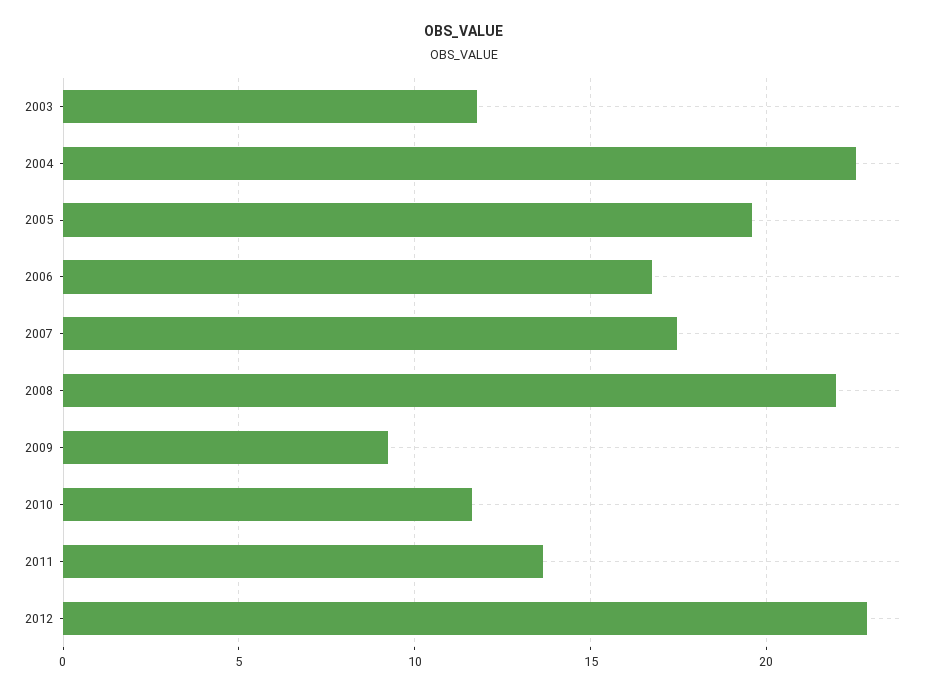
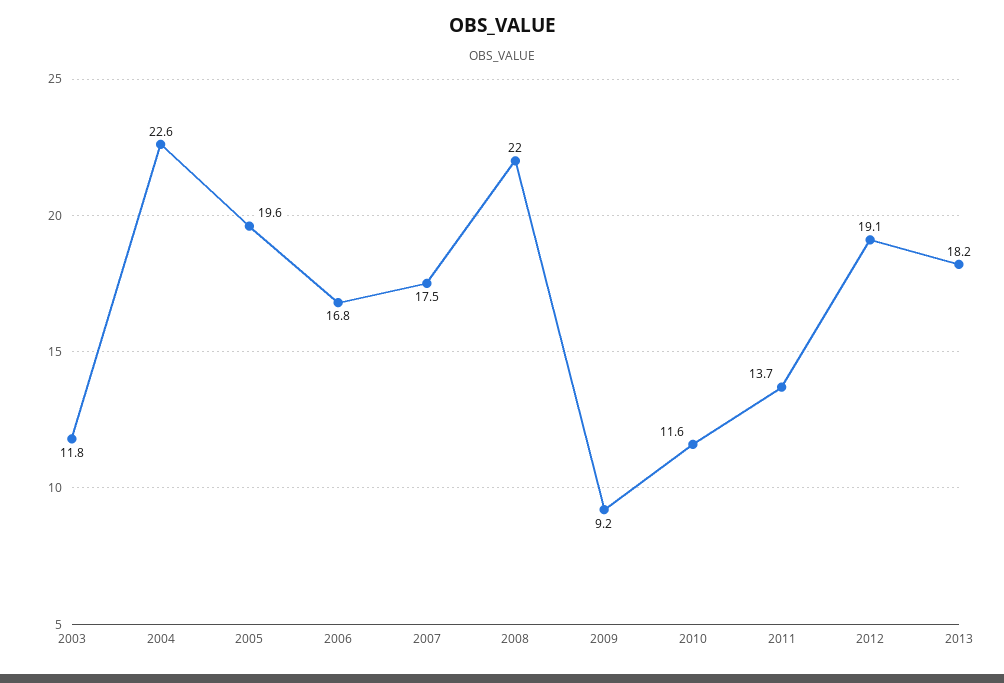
2012: 23 -> 19.1
2013: none -> 18.2

